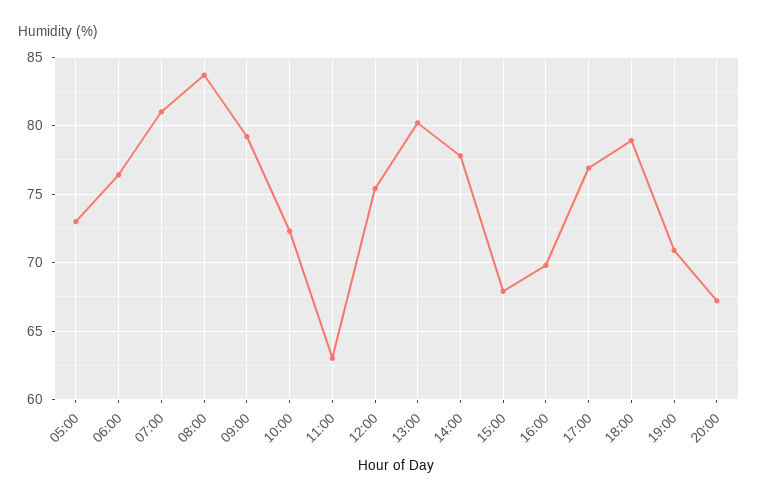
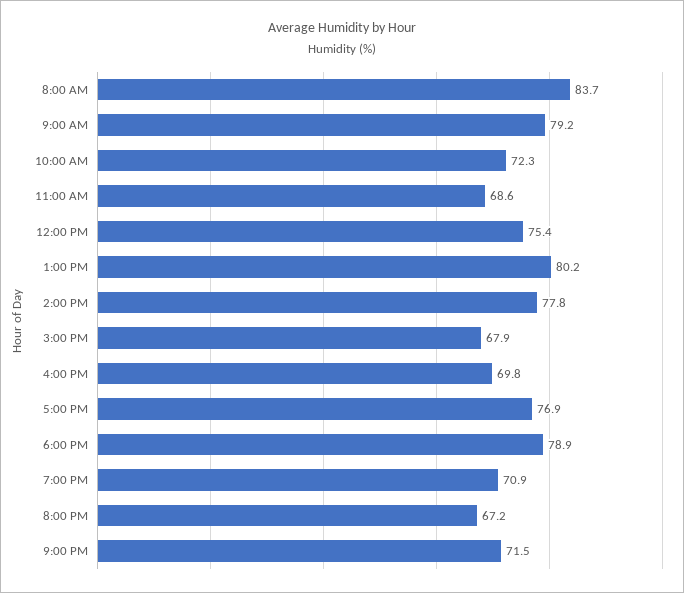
05:00: 73 -> none
06:00: 76.5 -> none
07:00: 81 -> none
11:00: 63 -> 68.6
9:00 PM: none -> 71.5

